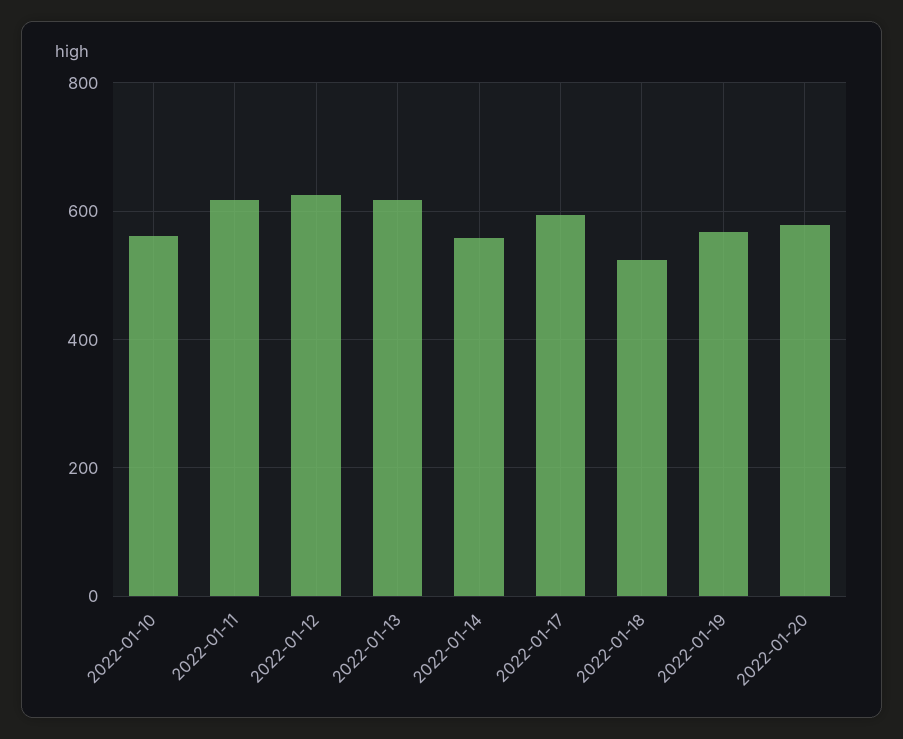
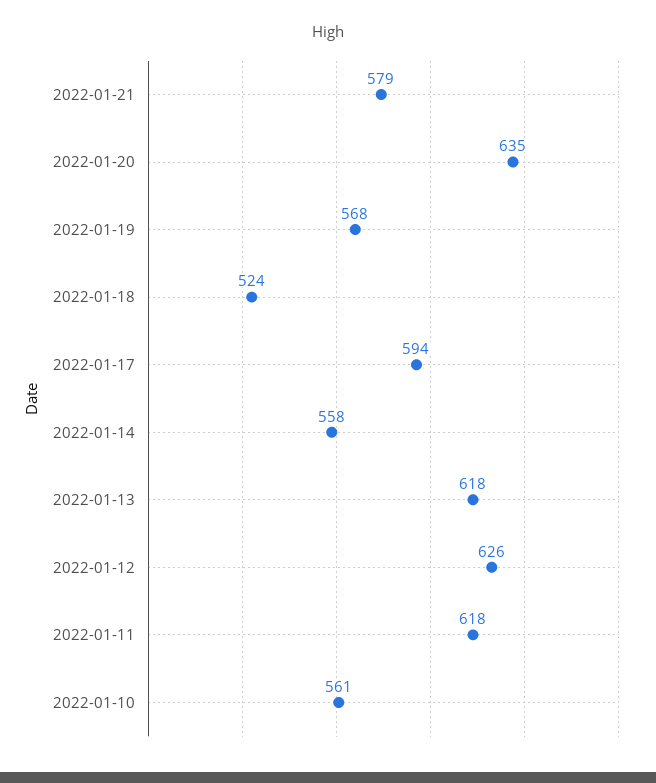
2022-01-20: 580 -> 635
2022-01-21: none -> 579

